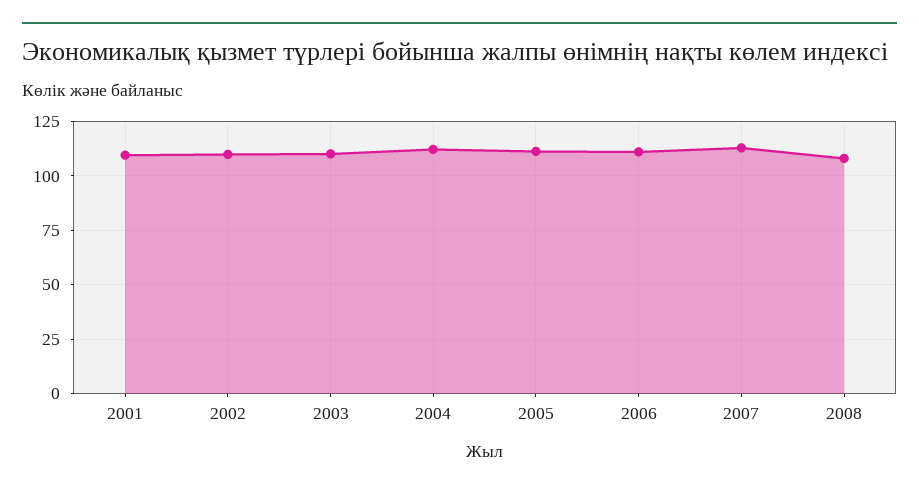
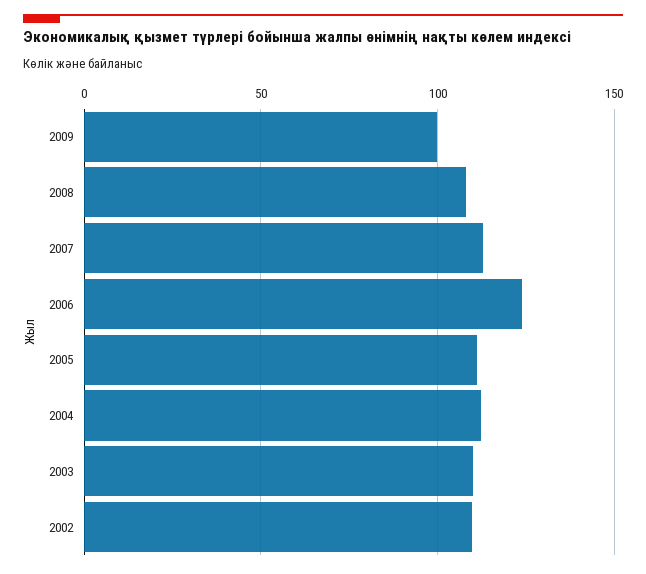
2001: 110 -> none
2006: 110 -> 125
2009: none -> 100

